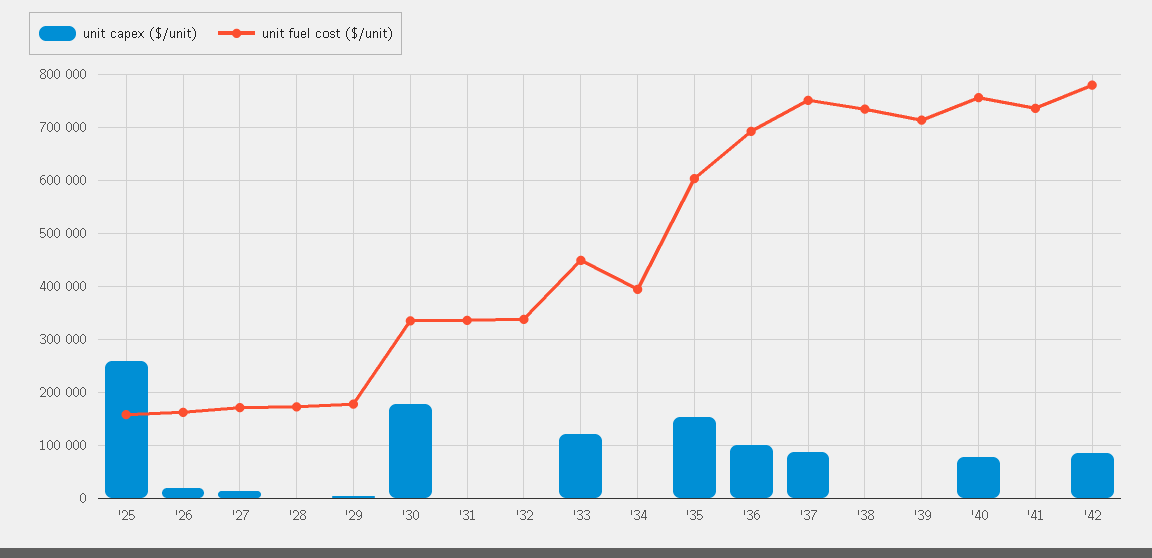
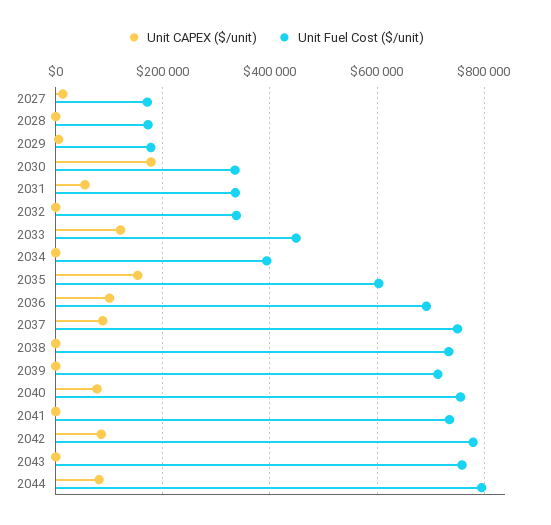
unit capex ($/unit), '25: 260000 -> none
unit fuel cost ($/unit), '25: 160000 -> none
unit capex ($/unit), '26: 20000 -> none
unit fuel cost ($/unit), '26: 160000 -> none
unit capex ($/unit), '31: 0 -> 60000
unit capex ($/unit), 2043: none -> 0
unit fuel cost ($/unit), 2043: none -> 760000
unit capex ($/unit), 2044: none -> 80000
unit fuel cost ($/unit), 2044: none -> 800000

